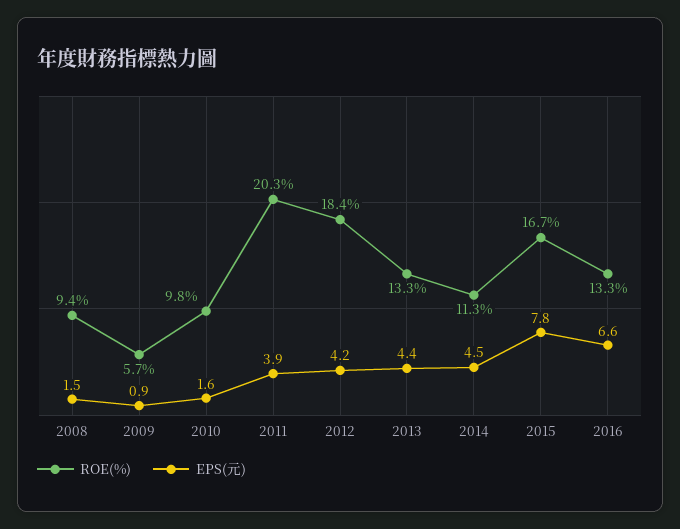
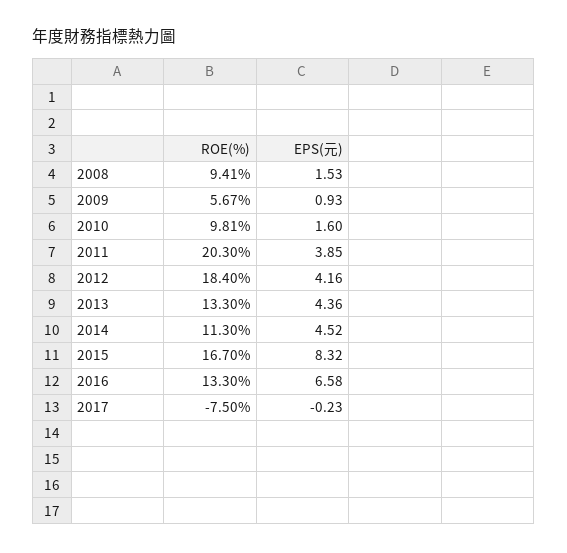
EPS(元), 2015: 7.8 -> 8.32
ROE(%), 2017: none -> -7.5
EPS(元), 2017: none -> -0.23

